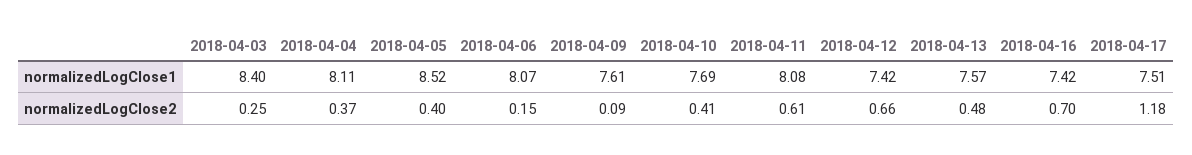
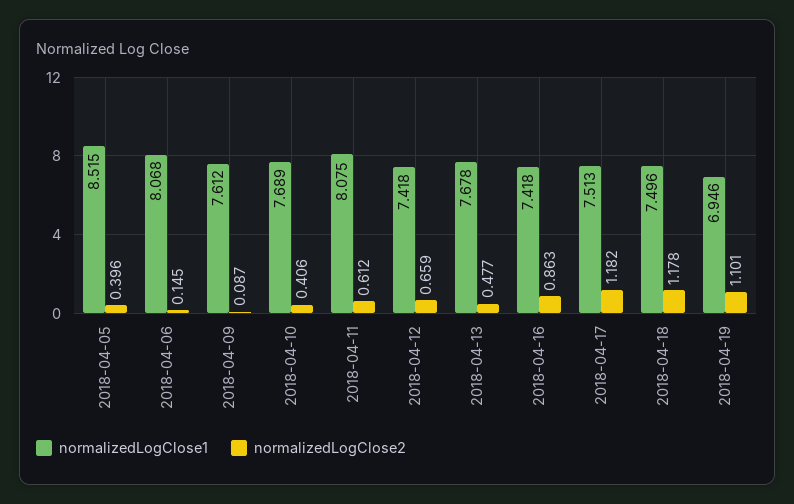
normalizedLogClose1, 2018-04-03: 8.4 -> none
normalizedLogClose1, 2018-04-04: 8.11 -> none
normalizedLogClose1, 2018-04-13: 7.57 -> 7.678
normalizedLogClose2, 2018-04-03: 0.25 -> none
normalizedLogClose2, 2018-04-04: 0.37 -> none
normalizedLogClose2, 2018-04-16: 0.7 -> 0.863
normalizedLogClose1, 2018-04-18: none -> 7.496
normalizedLogClose2, 2018-04-18: none -> 1.178
normalizedLogClose1, 2018-04-19: none -> 6.946
normalizedLogClose2, 2018-04-19: none -> 1.101

